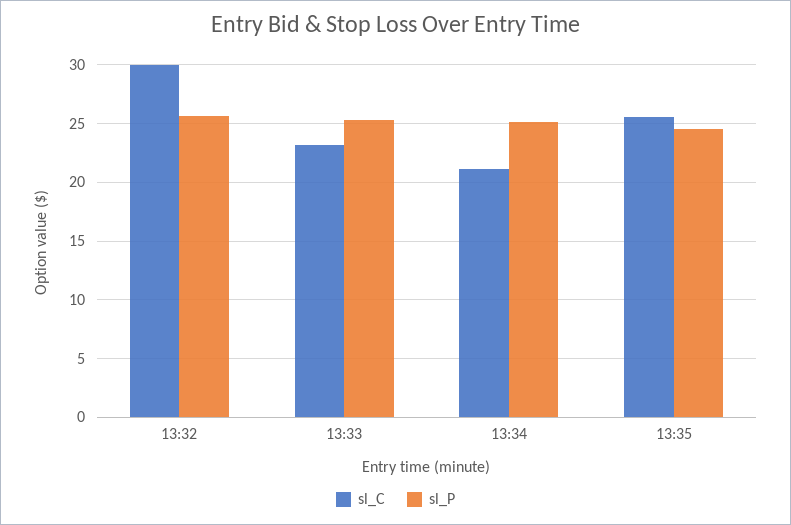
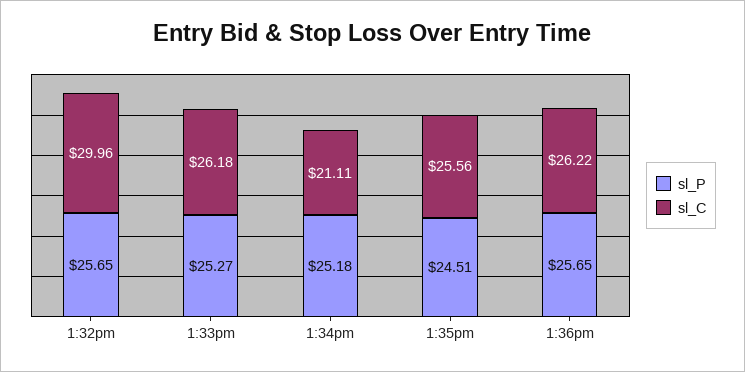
sl_C, 13:33: 23 -> 26.18
sl_P, 1:36pm: none -> 25.65
sl_C, 1:36pm: none -> 26.22

